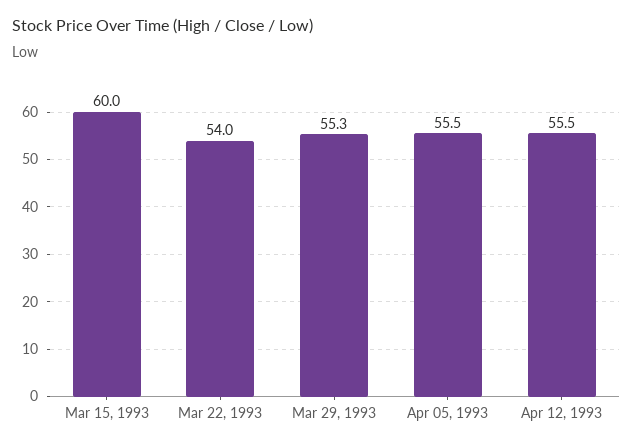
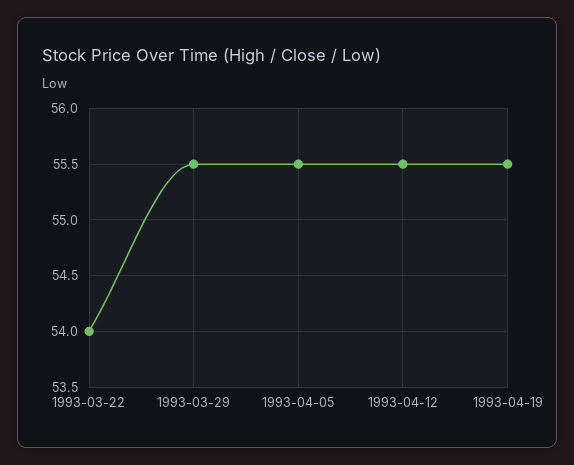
Mar 15, 1993: 60 -> none
Mar 29, 1993: 55.3 -> 55.5
1993-04-19: none -> 55.5

